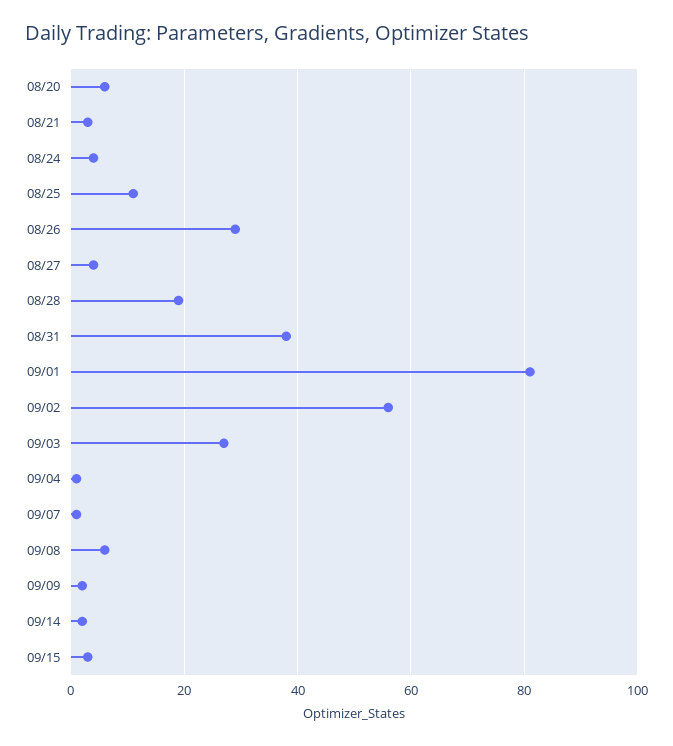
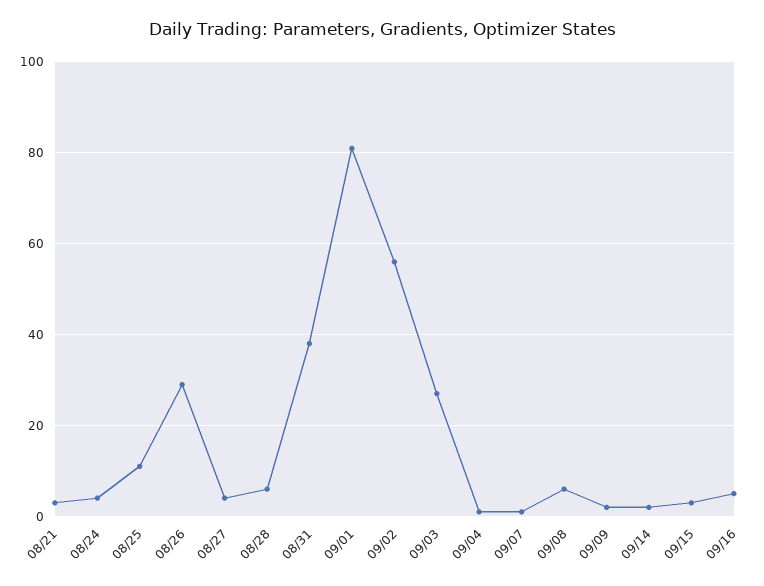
08/20: 5 -> none
08/28: 20 -> 5
09/16: none -> 5

